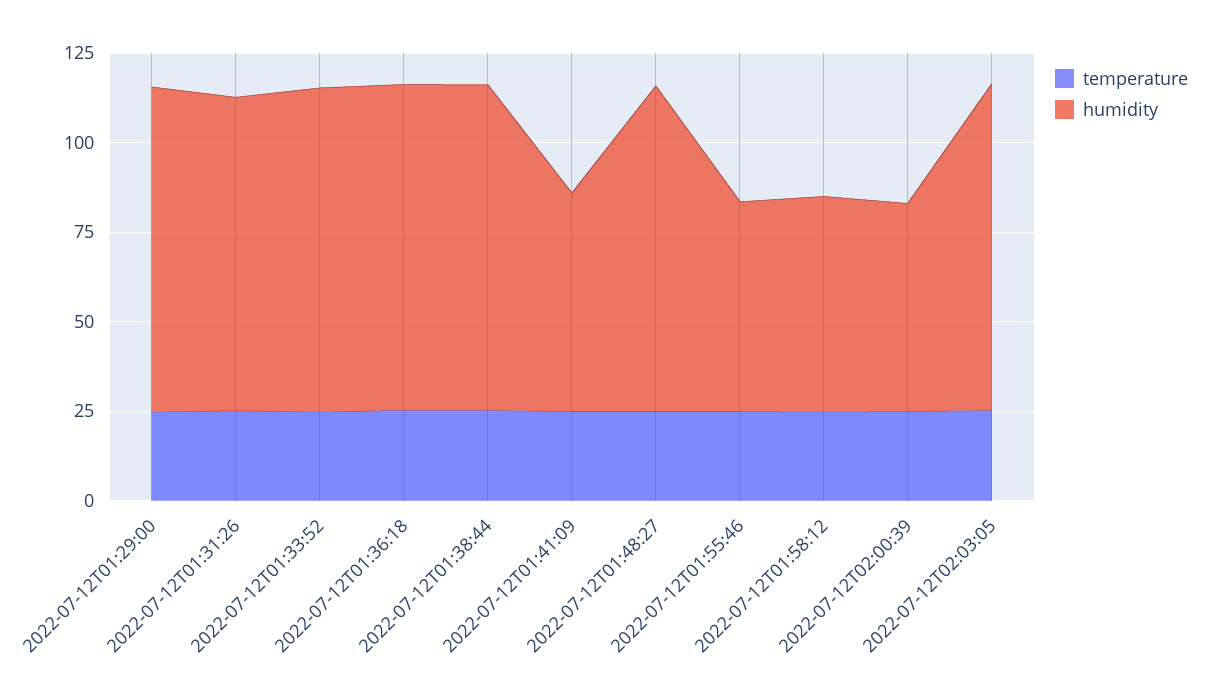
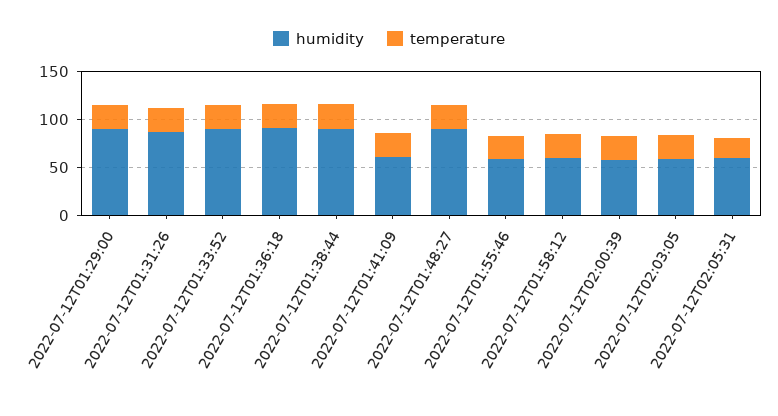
humidity, 2022-07-12T02:03:05: 90 -> 60
humidity, 2022-07-12T02:05:31: none -> 60
temperature, 2022-07-12T02:05:31: none -> 20

